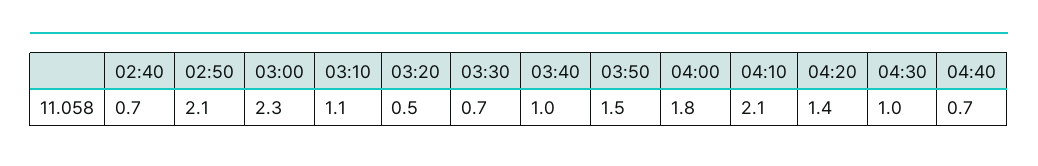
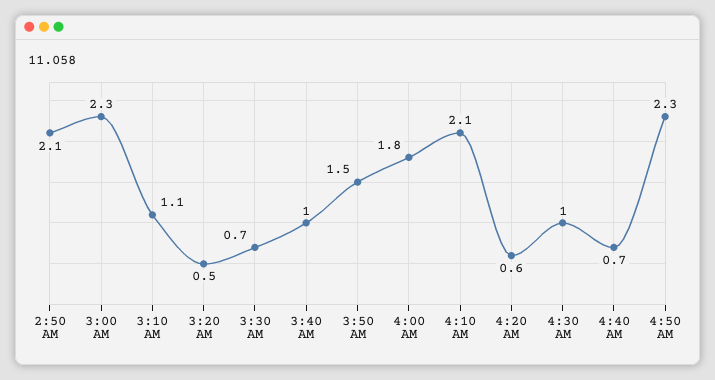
02:40: 0.7 -> none
04:20: 1.4 -> 0.6
4:50 AM: none -> 2.3

